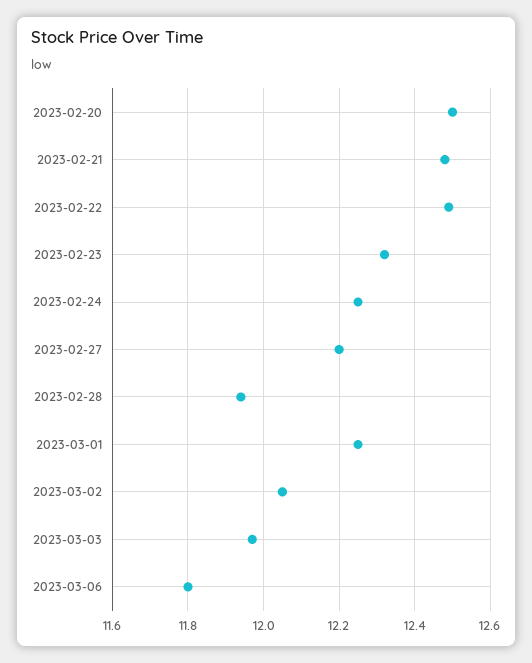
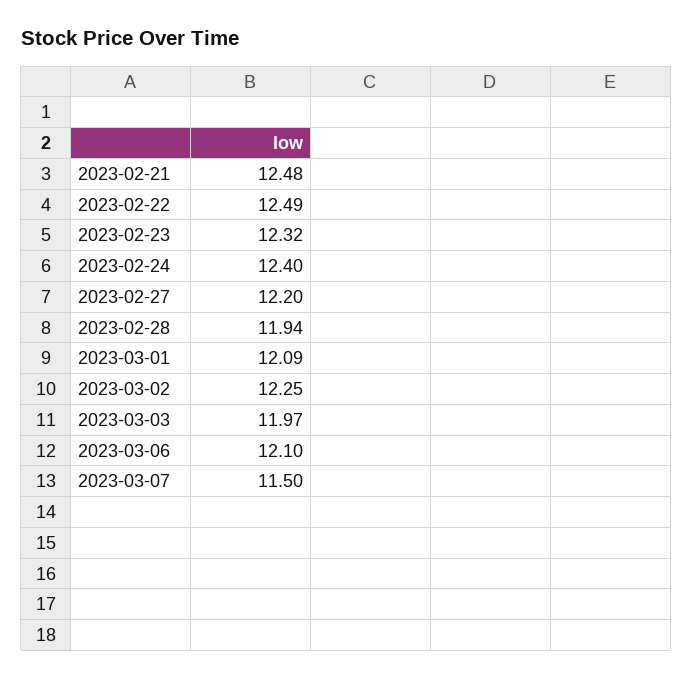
2023-02-20: 12.5 -> none
2023-02-24: 12.25 -> 12.4
2023-03-01: 12.25 -> 12.09
2023-03-02: 12.05 -> 12.25
2023-03-06: 11.8 -> 12.1
2023-03-07: none -> 11.5

